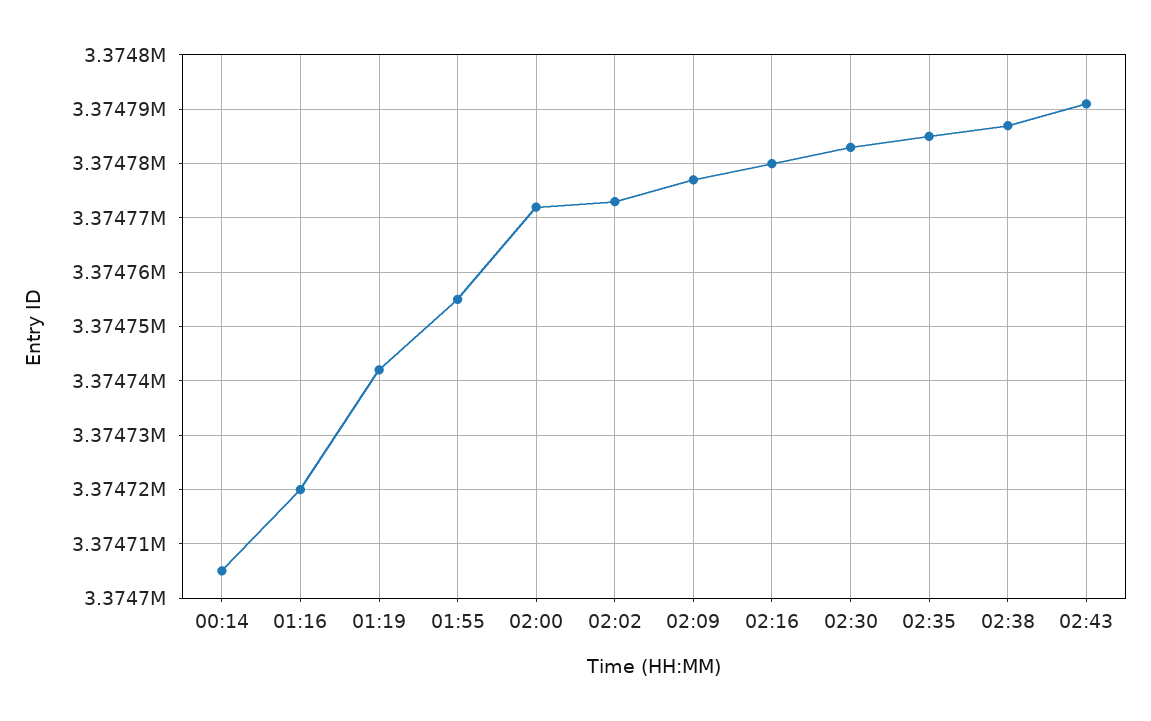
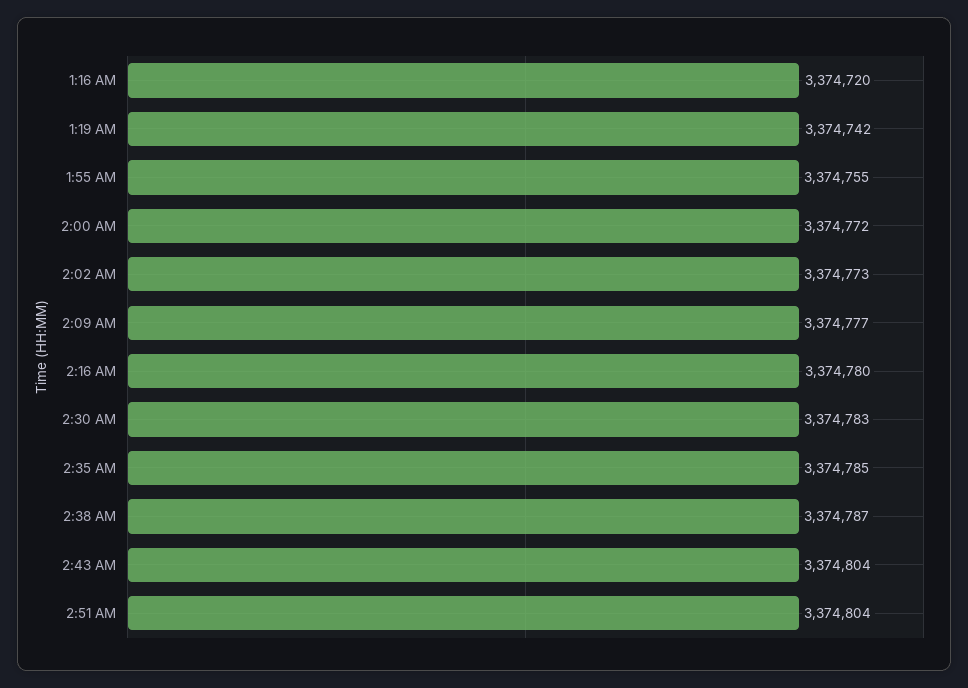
00:14: 3374705 -> none
02:43: 3374790 -> 3374804
2:51 AM: none -> 3374804

